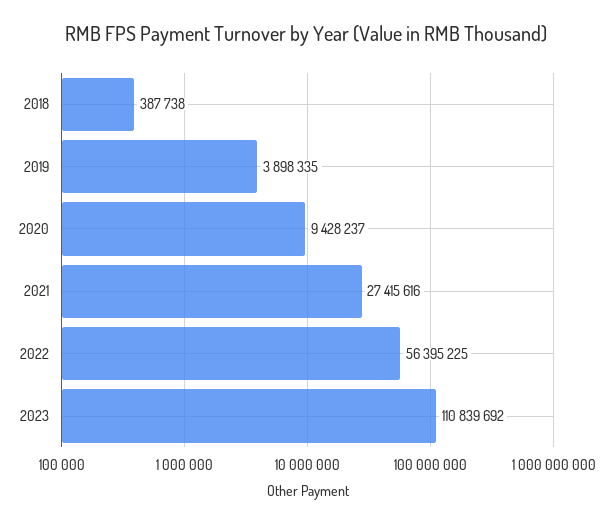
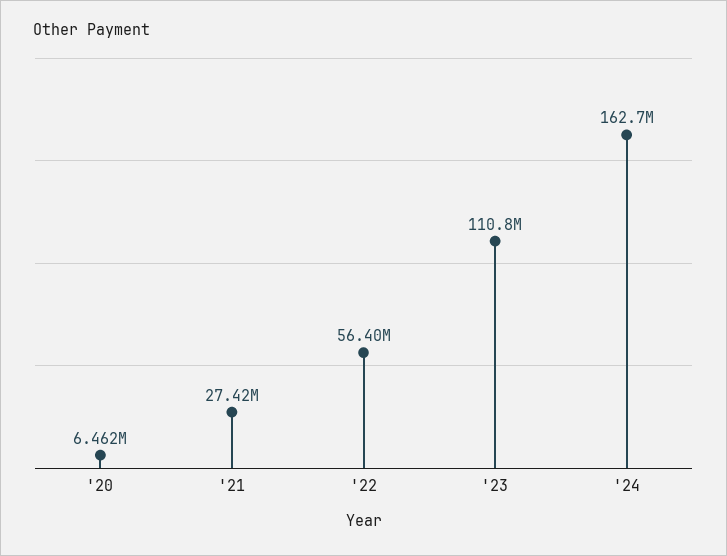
2018: 387738 -> none
2019: 3898335 -> none
2020: 9428237 -> 6462000
'24: none -> 162700000

